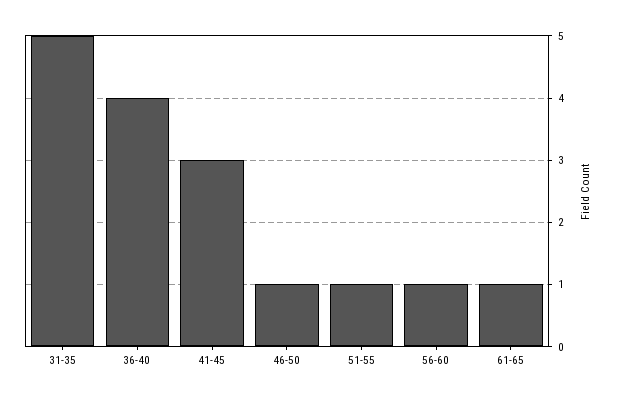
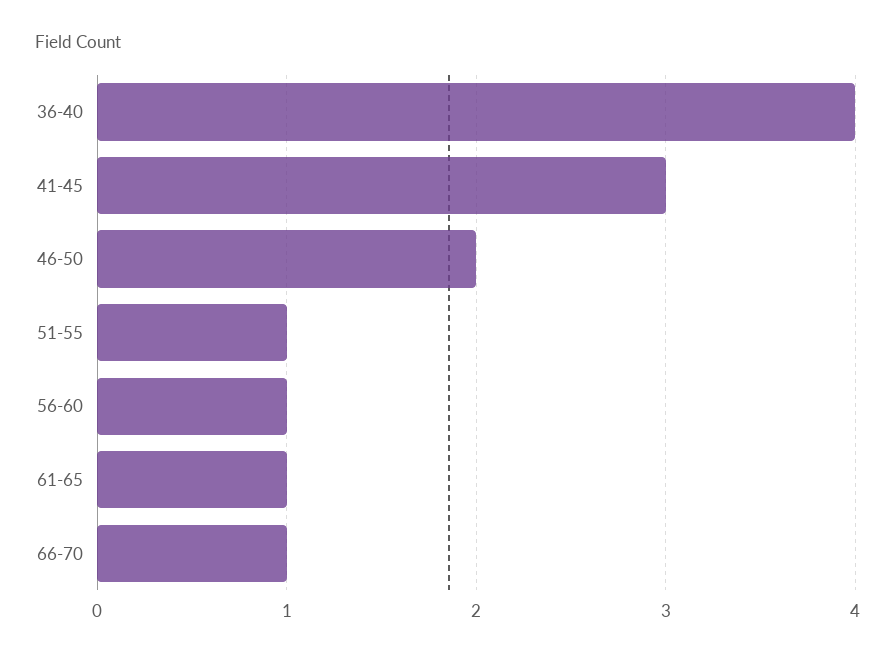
31-35: 5 -> none
46-50: 1 -> 2
66-70: none -> 1

